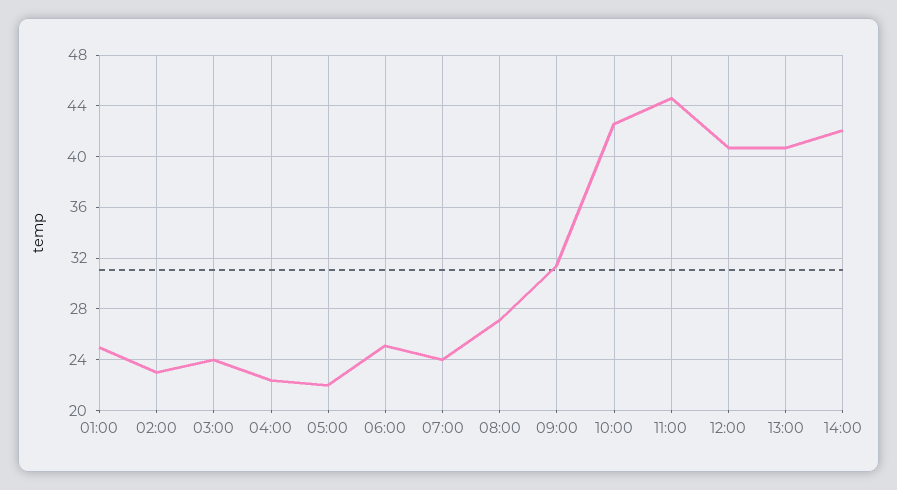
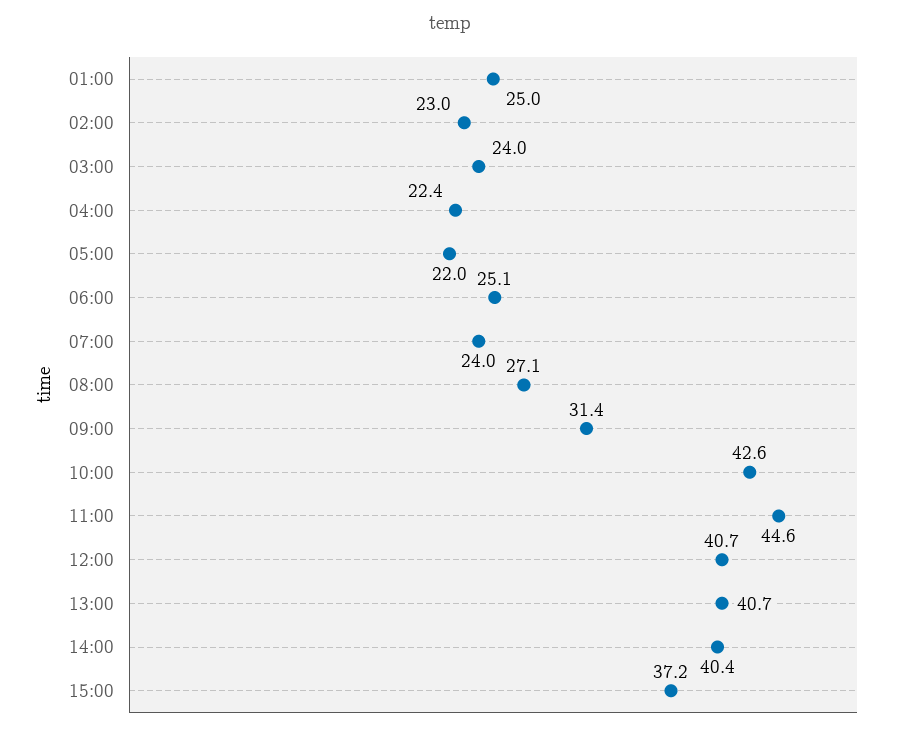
14:00: 42 -> 40.4
15:00: none -> 37.2

